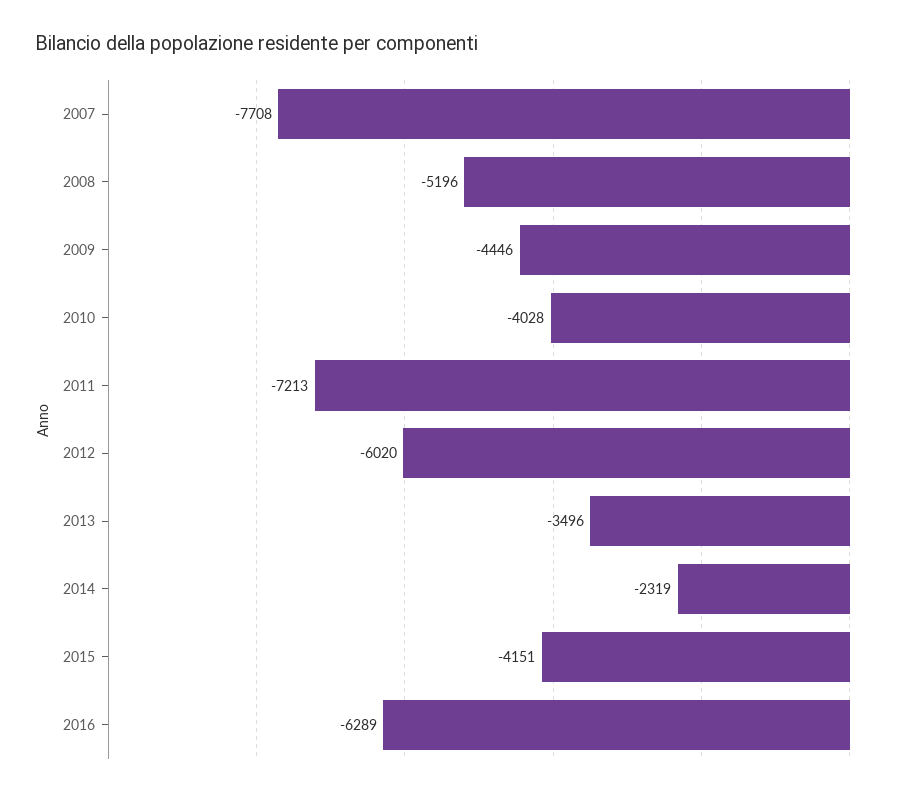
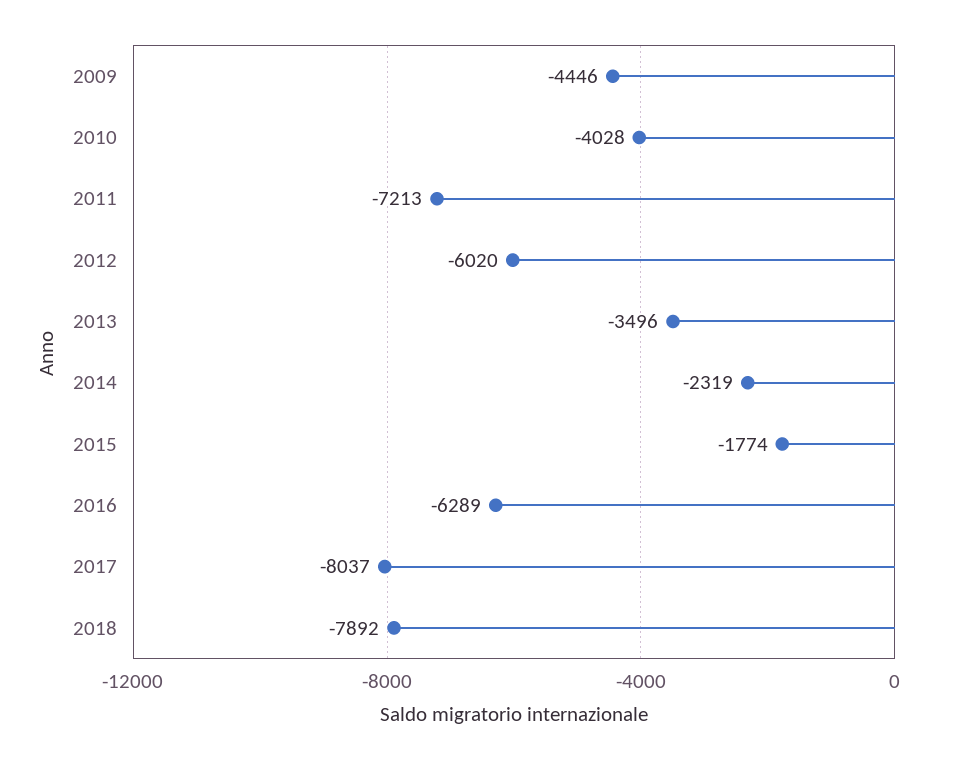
2007: -7708 -> none
2008: -5196 -> none
2015: -4151 -> -1774
2017: none -> -8037
2018: none -> -7892

